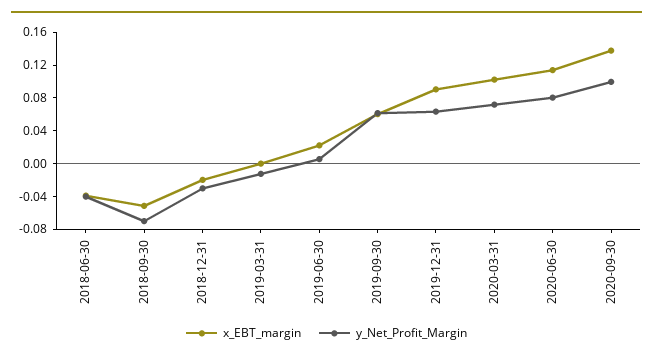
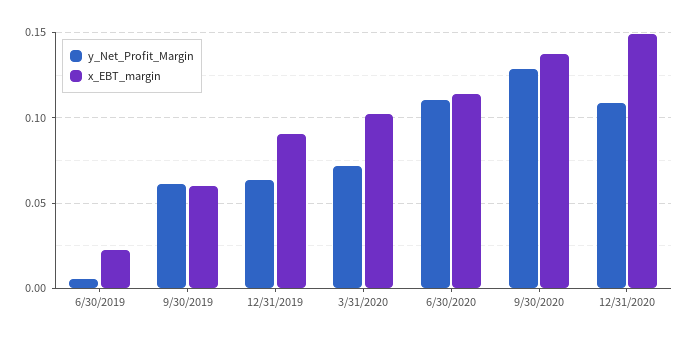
x_EBT_margin, 2018-06-30: -0.04 -> none
y_Net_Profit_Margin, 2018-06-30: -0.04 -> none
x_EBT_margin, 2018-09-30: -0.05 -> none
y_Net_Profit_Margin, 2018-09-30: -0.07 -> none
x_EBT_margin, 2018-12-31: -0.02 -> none
y_Net_Profit_Margin, 2018-12-31: -0.03 -> none
x_EBT_margin, 2019-03-31: 0 -> none
y_Net_Profit_Margin, 2019-03-31: -0.01 -> none
y_Net_Profit_Margin, 2020-06-30: 0.08 -> 0.11
y_Net_Profit_Margin, 2020-09-30: 0.1 -> 0.13
y_Net_Profit_Margin, 12/31/2020: none -> 0.11
x_EBT_margin, 12/31/2020: none -> 0.15

